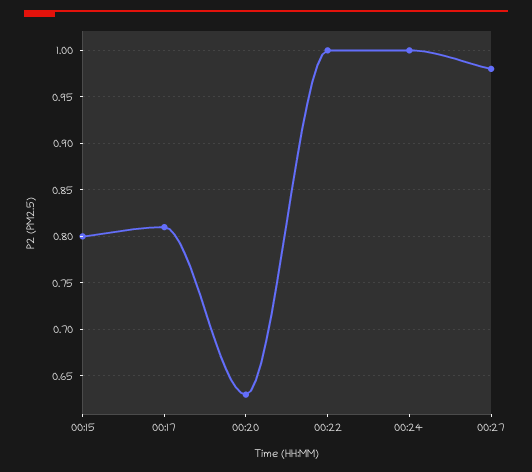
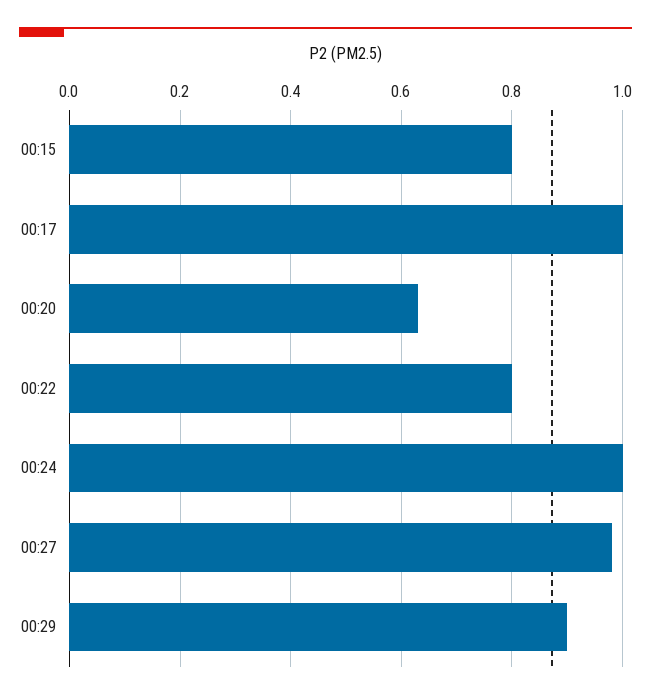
00:17: 0.81 -> 1
00:22: 1 -> 0.8
00:29: none -> 0.9

